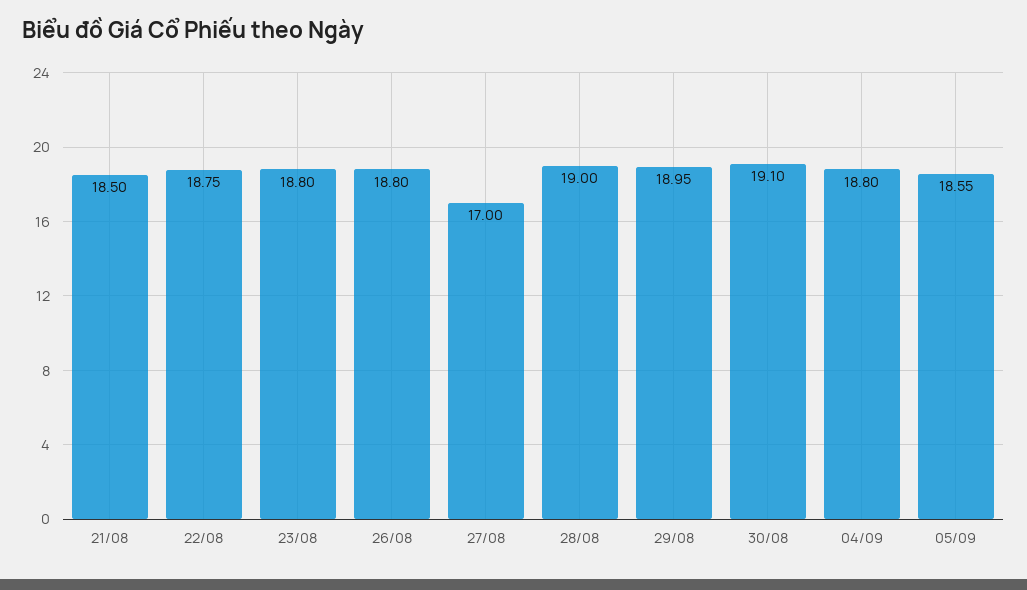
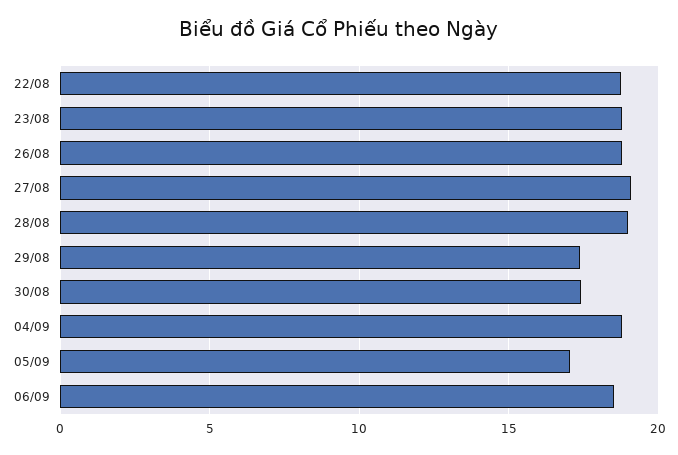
21/08: 18.5 -> none
27/08: 17 -> 19
29/08: 18.95 -> 17.5
30/08: 19.1 -> 17.5
05/09: 18.55 -> 17
06/09: none -> 18.5

